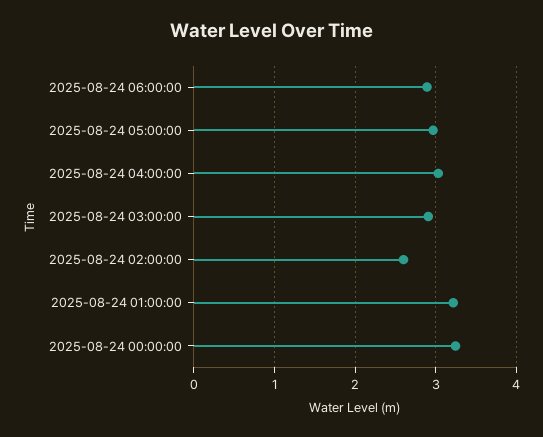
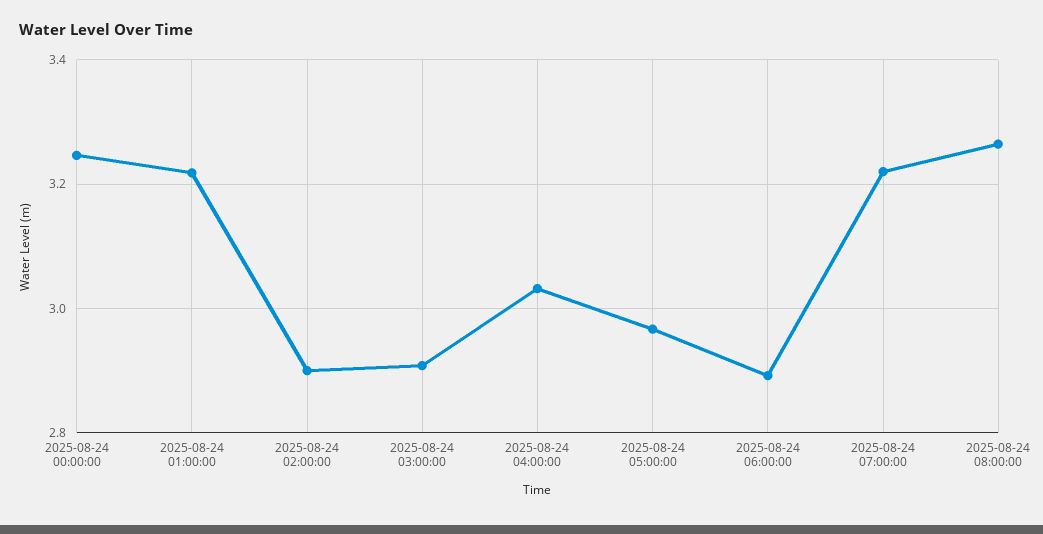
2025-08-24 02:00:00: 2.6 -> 2.9
2025-08-24 07:00:00: none -> 3.22
2025-08-24 08:00:00: none -> 3.26

